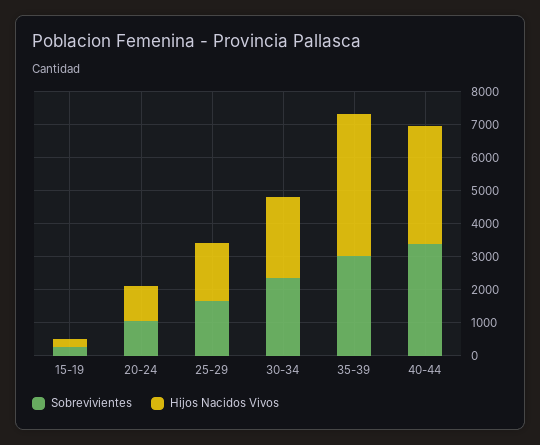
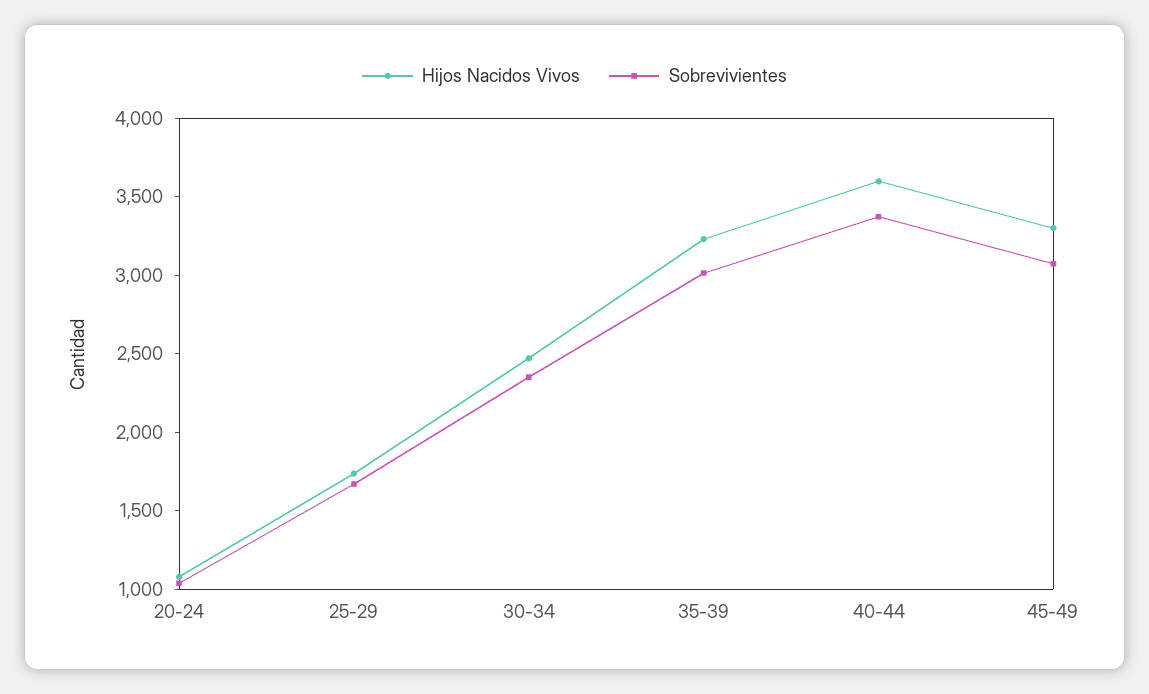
Sobrevivientes, 15-19: 250 -> none
Hijos Nacidos Vivos, 15-19: 250 -> none
Hijos Nacidos Vivos, 35-39: 4250 -> 3200
Hijos Nacidos Vivos, 45-49: none -> 3300
Sobrevivientes, 45-49: none -> 3100

